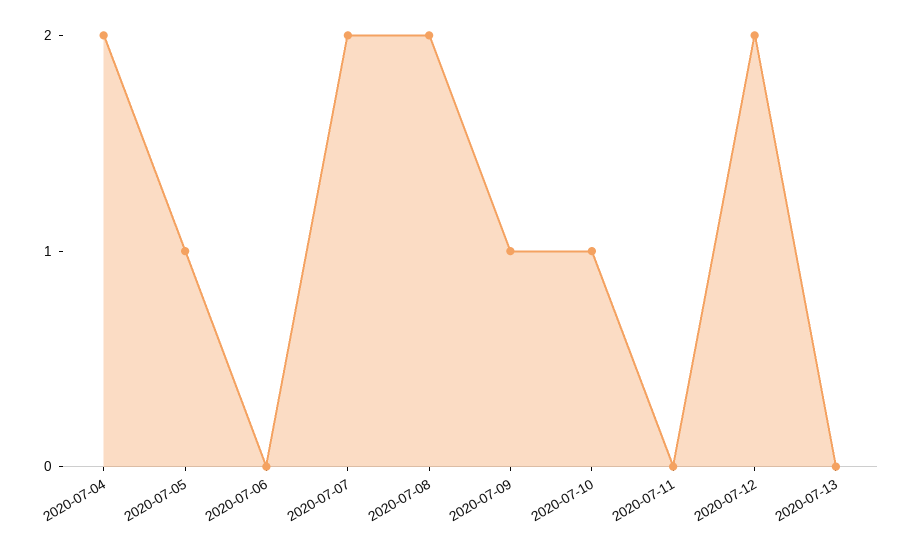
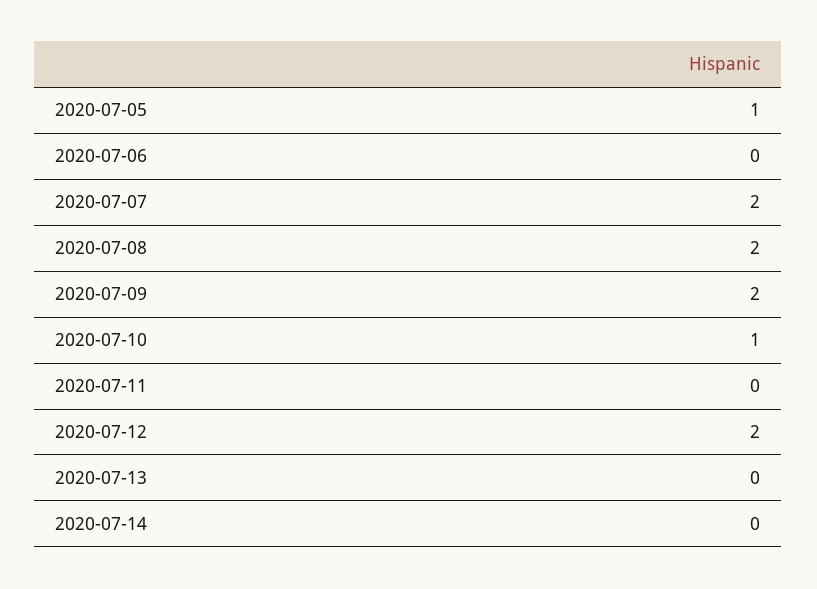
2020-07-04: 2 -> none
2020-07-09: 1 -> 2
2020-07-14: none -> 0

